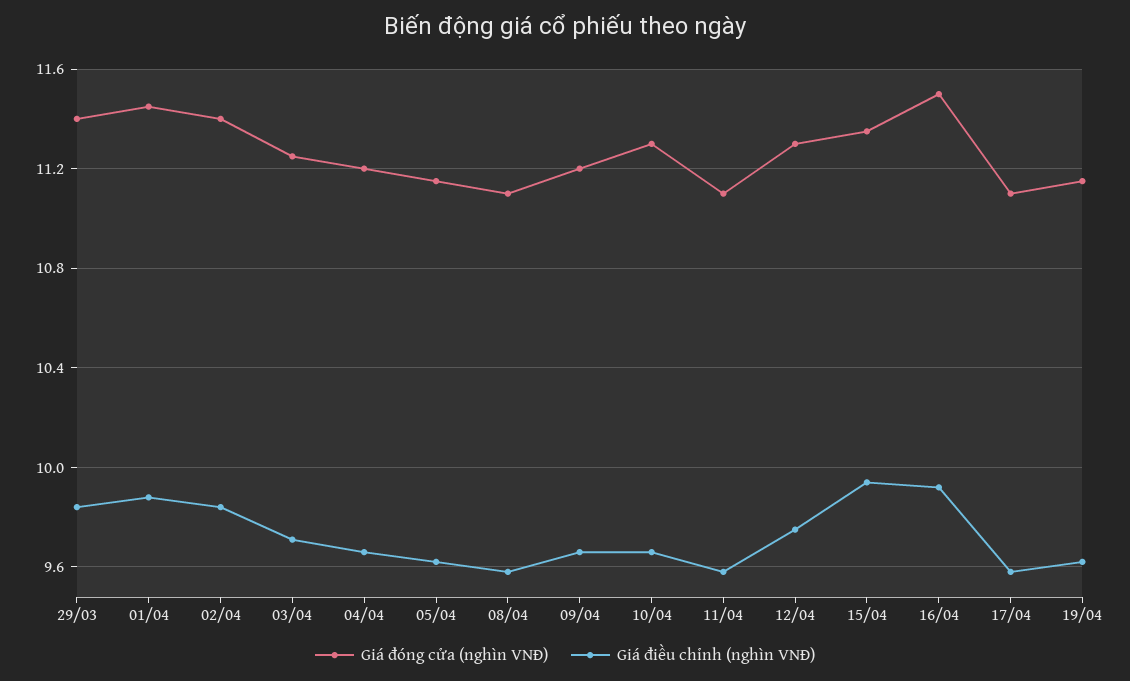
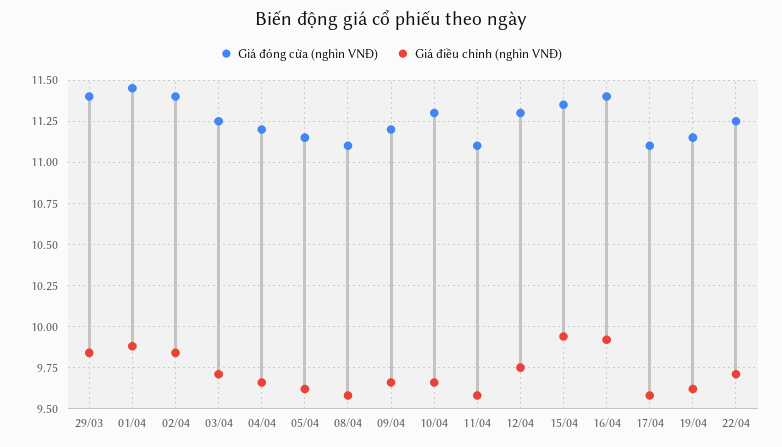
Giá đóng cửa (nghìn VNĐ), 16/04: 11.5 -> 11.4
Giá đóng cửa (nghìn VNĐ), 22/04: none -> 11.25
Giá điều chỉnh (nghìn VNĐ), 22/04: none -> 9.7

